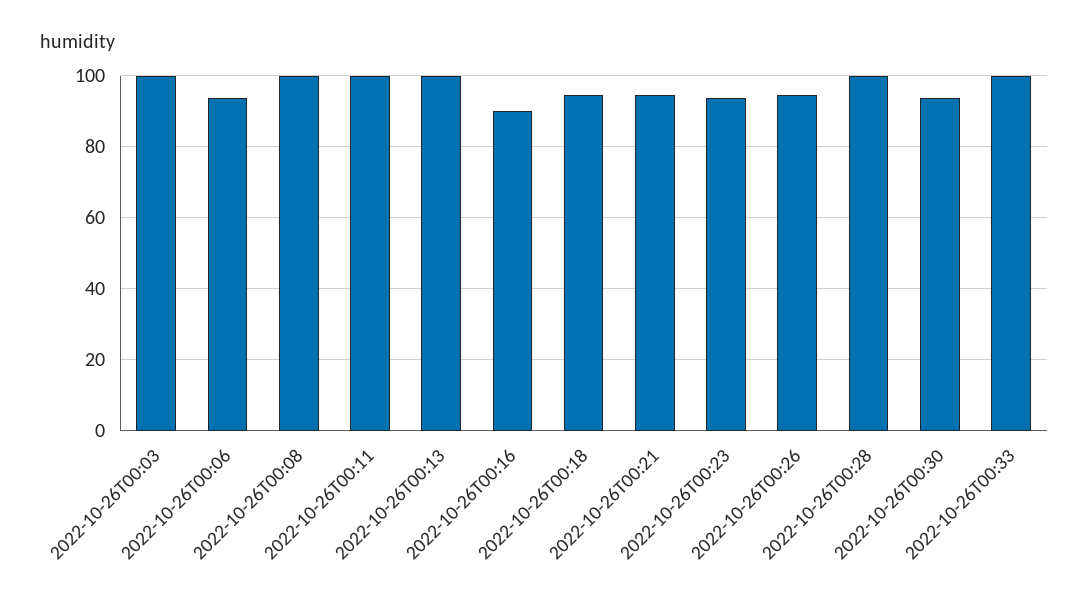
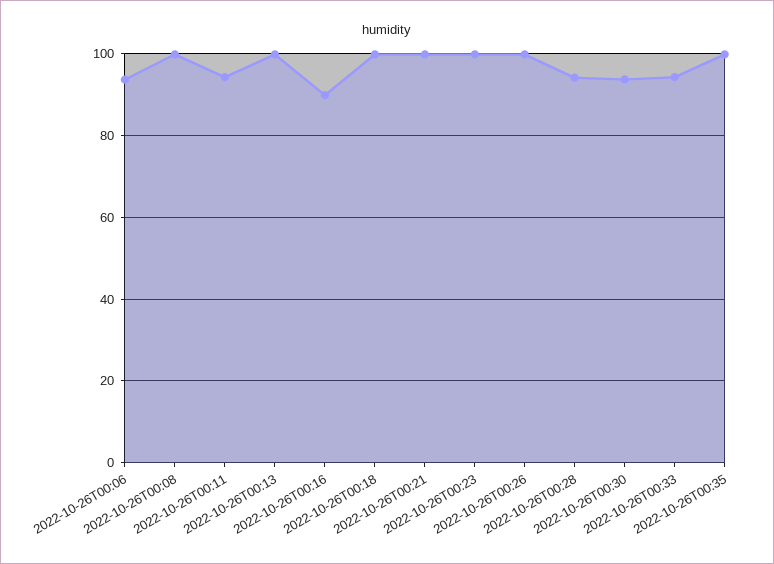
2022-10-26T00:03: 100 -> none
2022-10-26T00:11: 100 -> 94
2022-10-26T00:18: 94 -> 100
2022-10-26T00:21: 94 -> 100
2022-10-26T00:23: 94 -> 100
2022-10-26T00:26: 94 -> 100
2022-10-26T00:28: 100 -> 94
2022-10-26T00:33: 100 -> 94
2022-10-26T00:35: none -> 100

